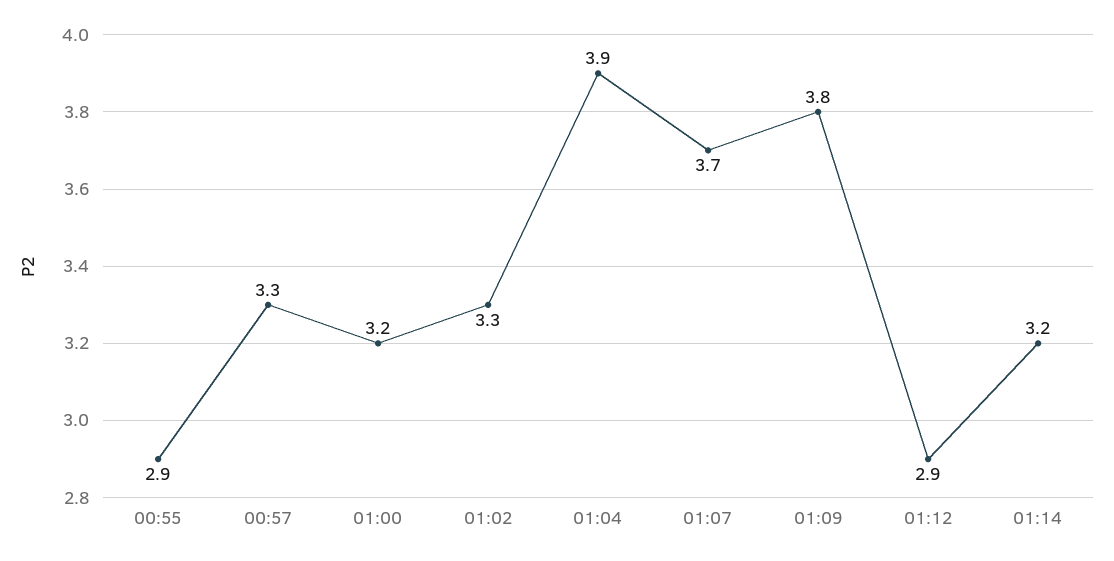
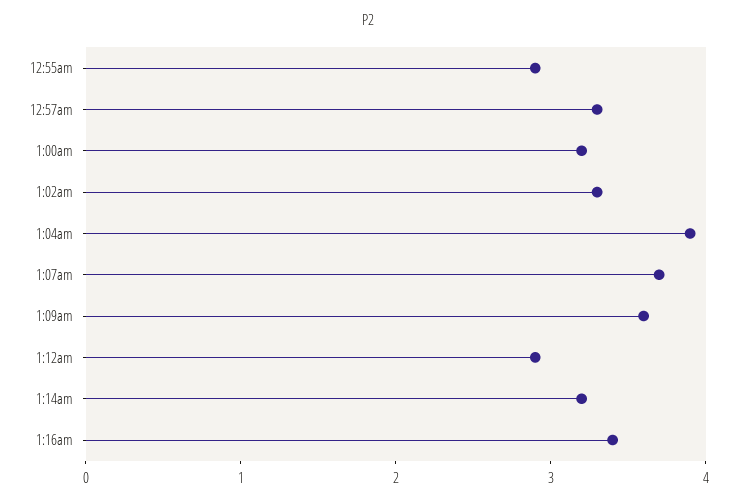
01:09: 3.8 -> 3.6
1:16am: none -> 3.4

